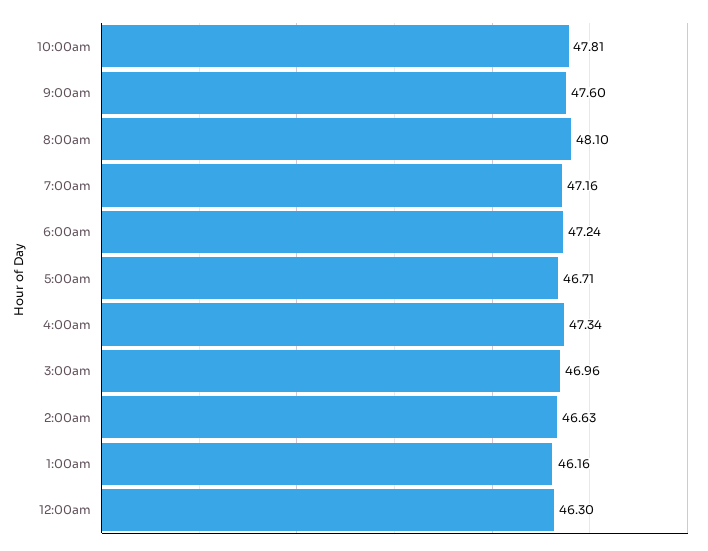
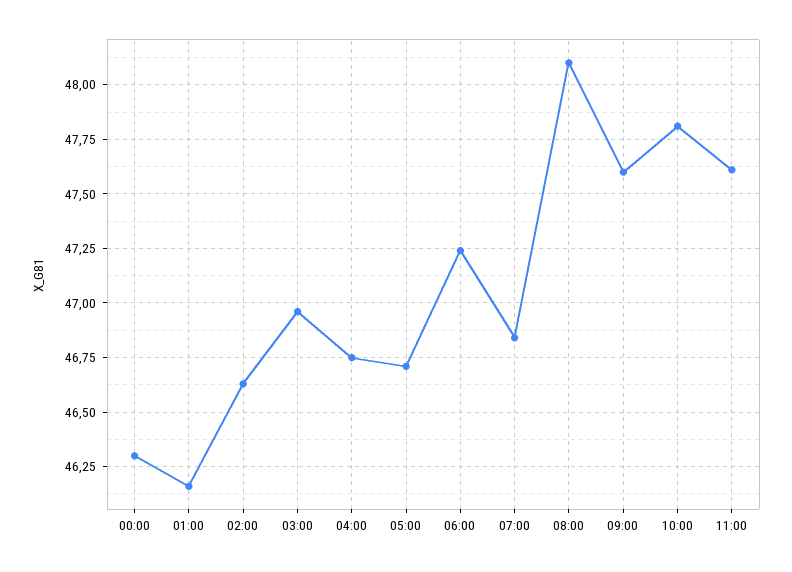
7:00am: 47.16 -> 46.85
4:00am: 47.34 -> 46.75
11:00: none -> 47.6

